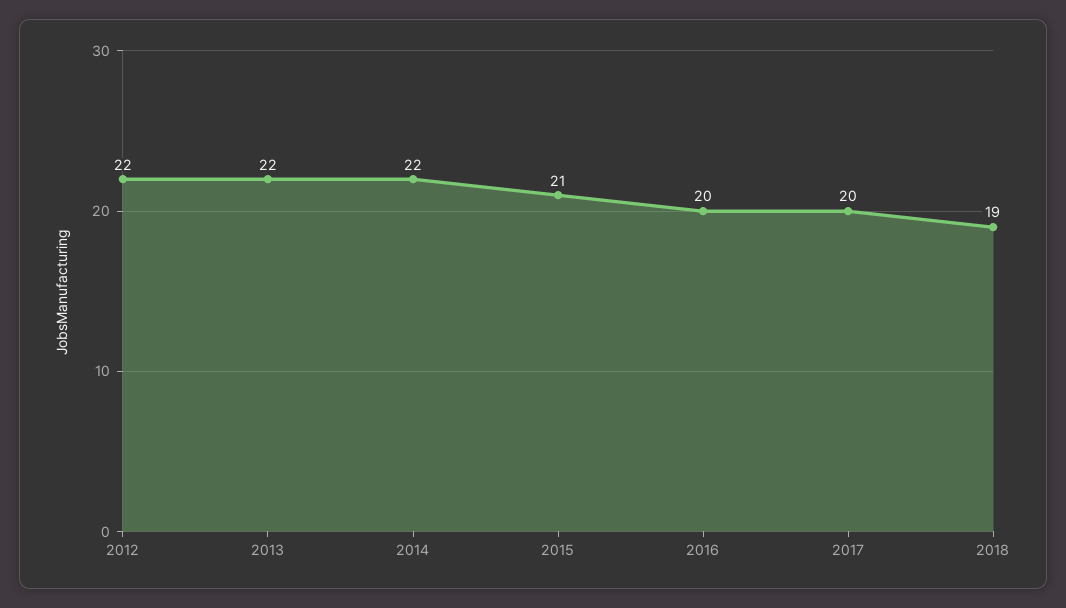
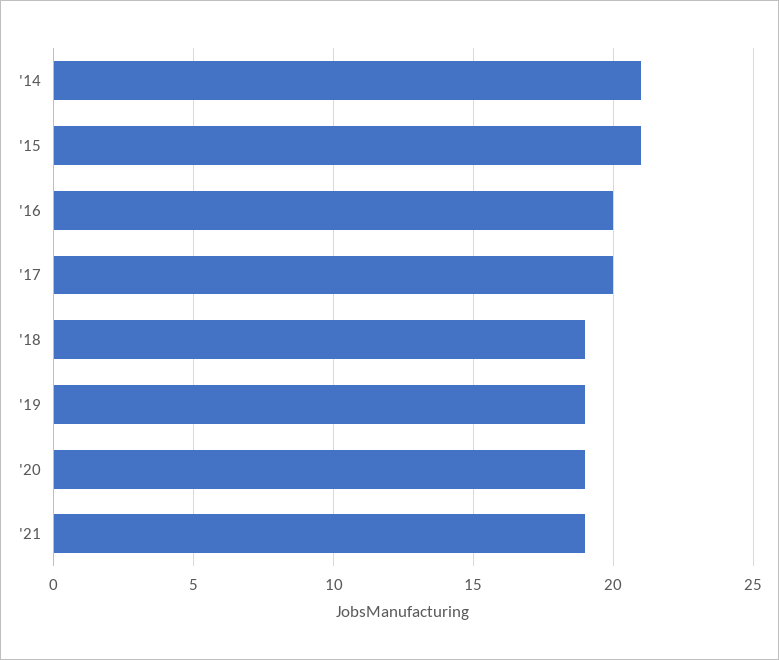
2012: 22 -> none
2013: 22 -> none
2014: 22 -> 21
'19: none -> 19
'20: none -> 19
'21: none -> 19

